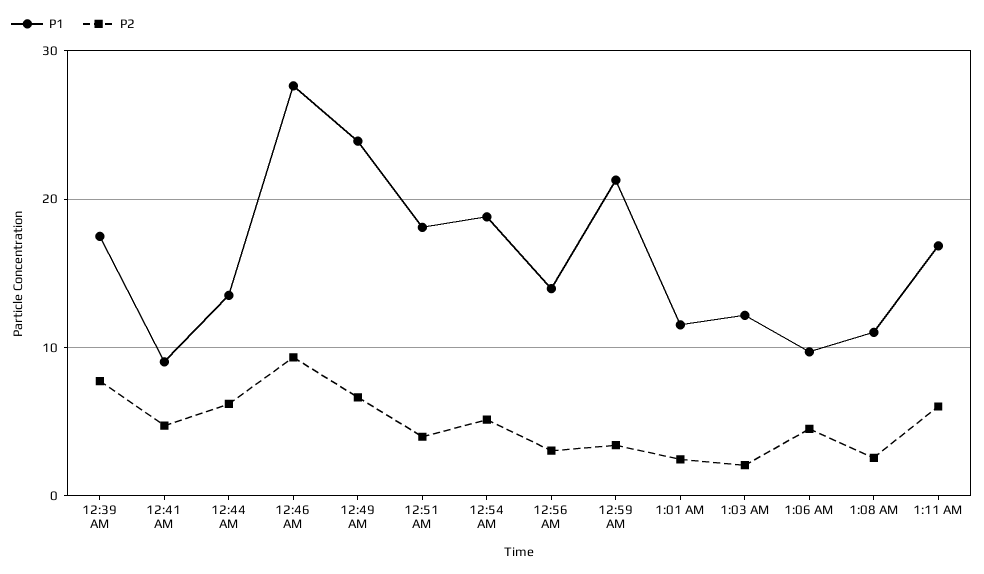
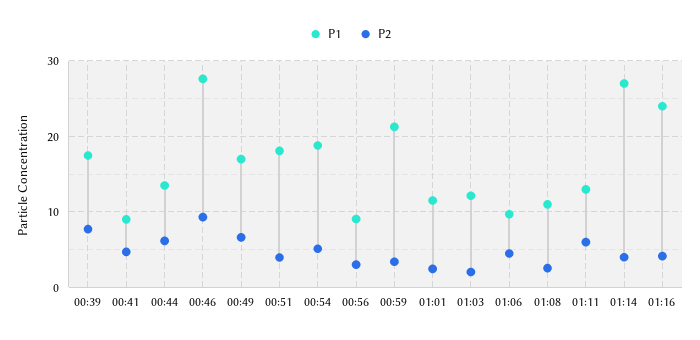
P1, 12:49 AM: 24 -> 17
P1, 12:56 AM: 14 -> 9
P1, 1:11 AM: 17 -> 13
P1, 01:14: none -> 27
P2, 01:14: none -> 4
P1, 01:16: none -> 24
P2, 01:16: none -> 4

